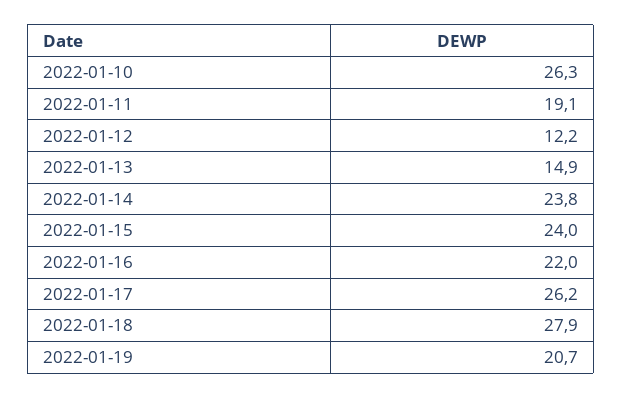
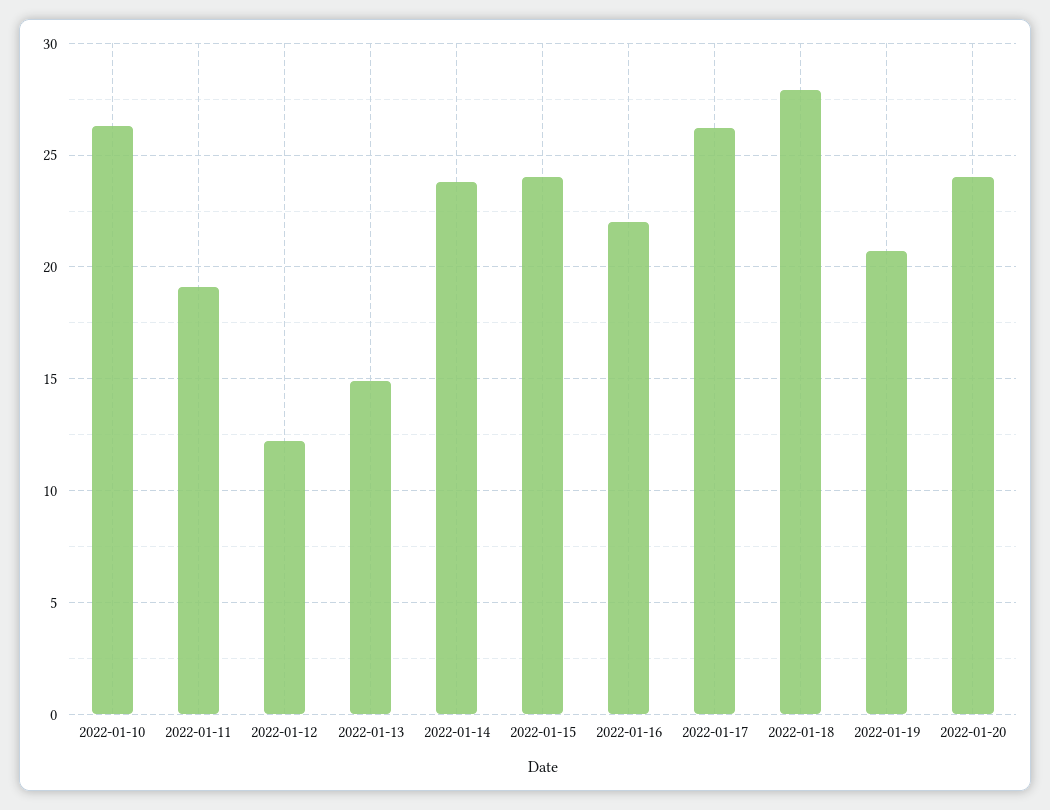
2022-01-20: none -> 24

